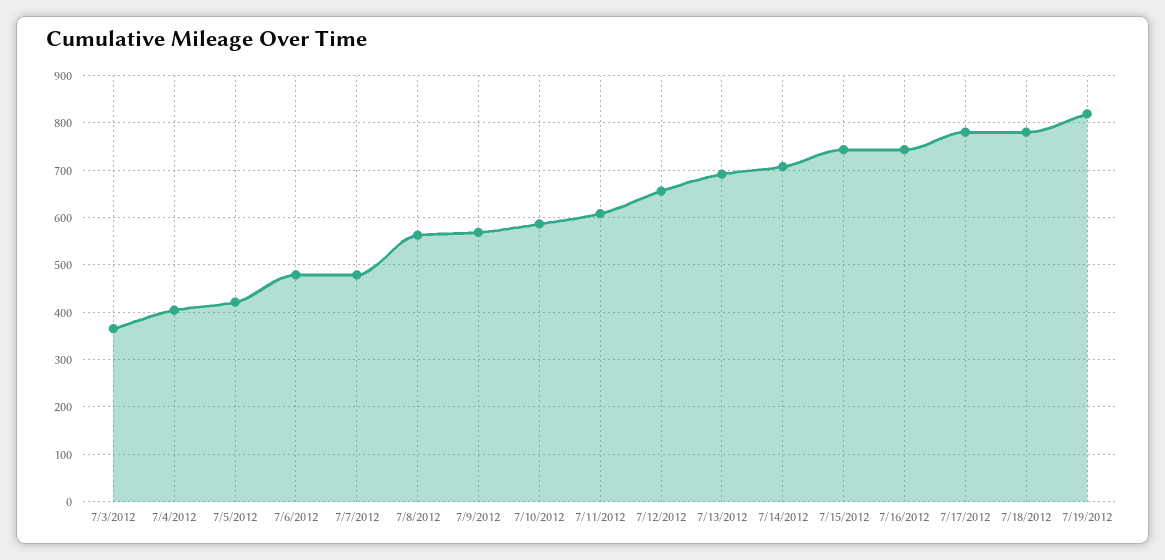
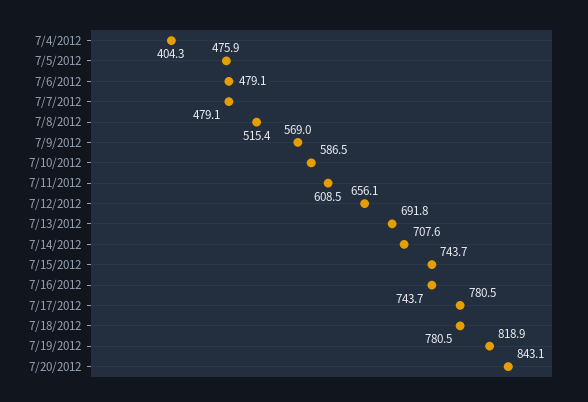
7/3/2012: 360 -> none
7/5/2012: 420 -> 475.9
7/8/2012: 560 -> 515.4
7/20/2012: none -> 843.1

